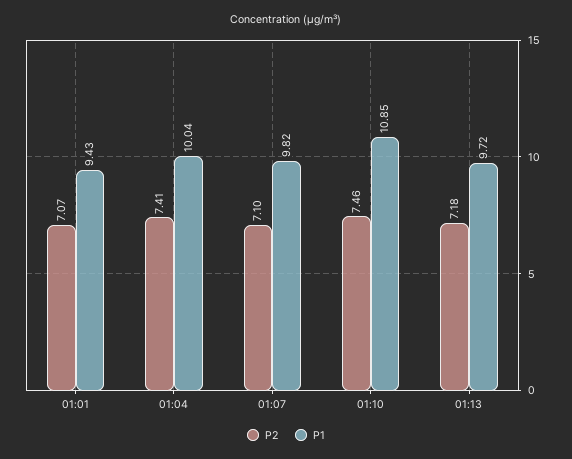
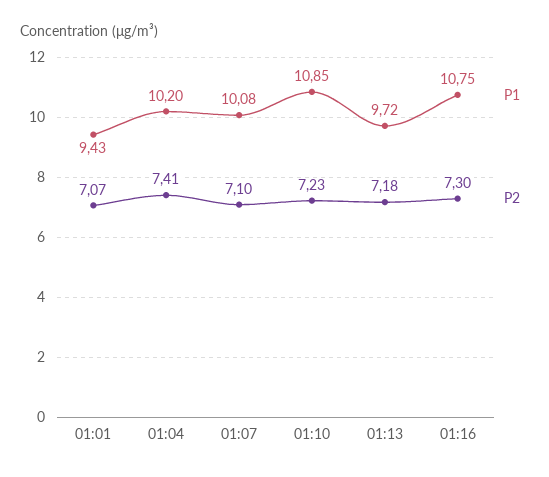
P1, 01:04: 10.04 -> 10.2
P1, 01:07: 9.82 -> 10.08
P2, 01:10: 7.46 -> 7.23
P1, 01:16: none -> 10.75
P2, 01:16: none -> 7.3

